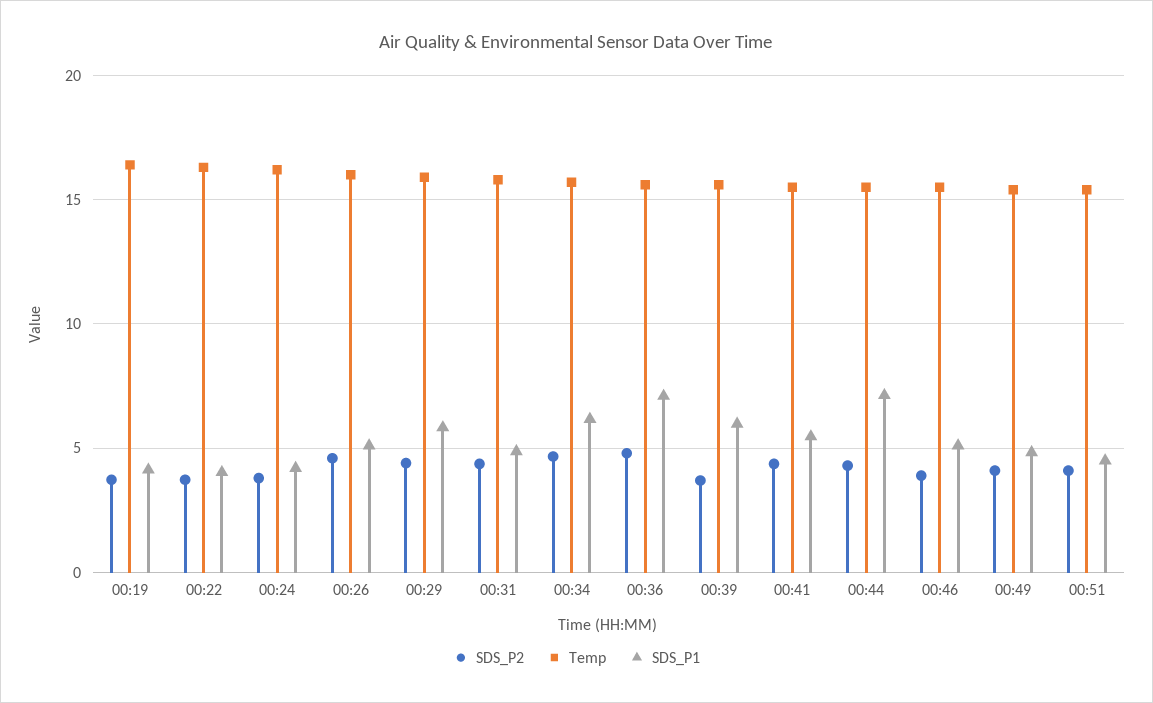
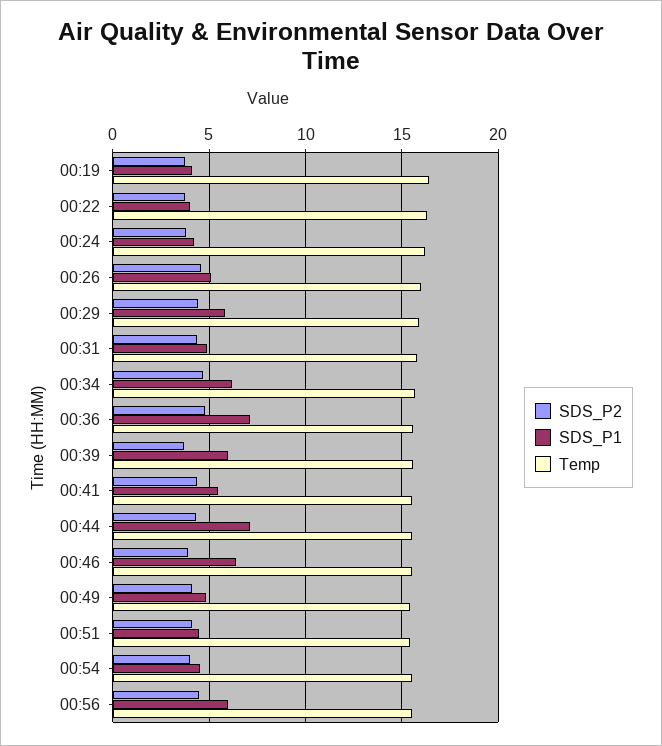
SDS_P1, 00:46: 5 -> 6.5
SDS_P2, 00:54: none -> 4
SDS_P1, 00:54: none -> 4.5
Temp, 00:54: none -> 15.5
SDS_P2, 00:56: none -> 4.5
SDS_P1, 00:56: none -> 6
Temp, 00:56: none -> 15.5

